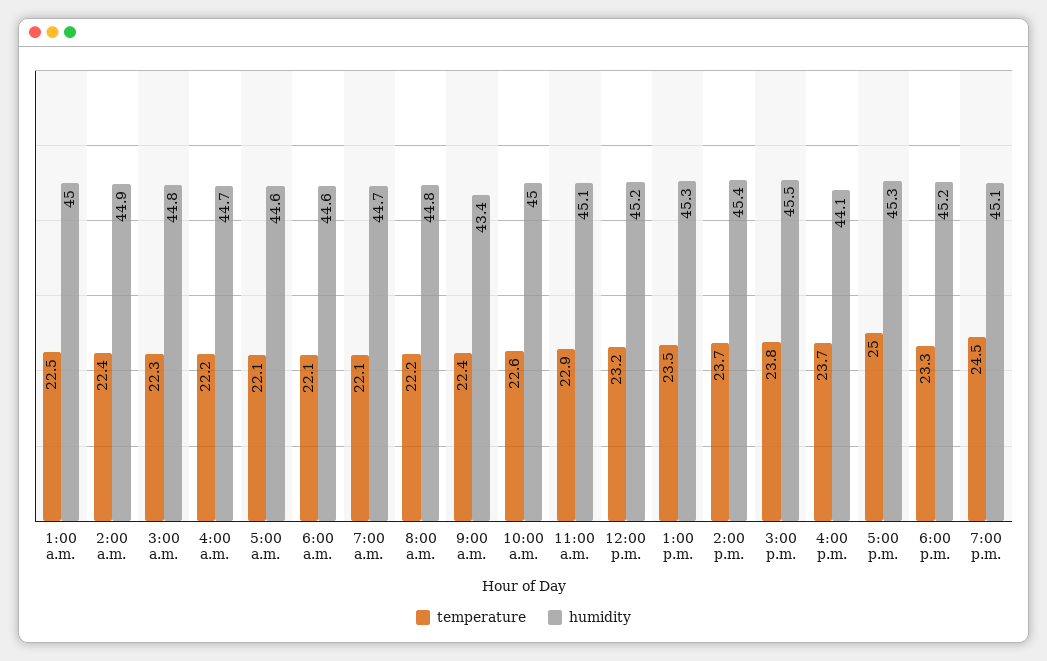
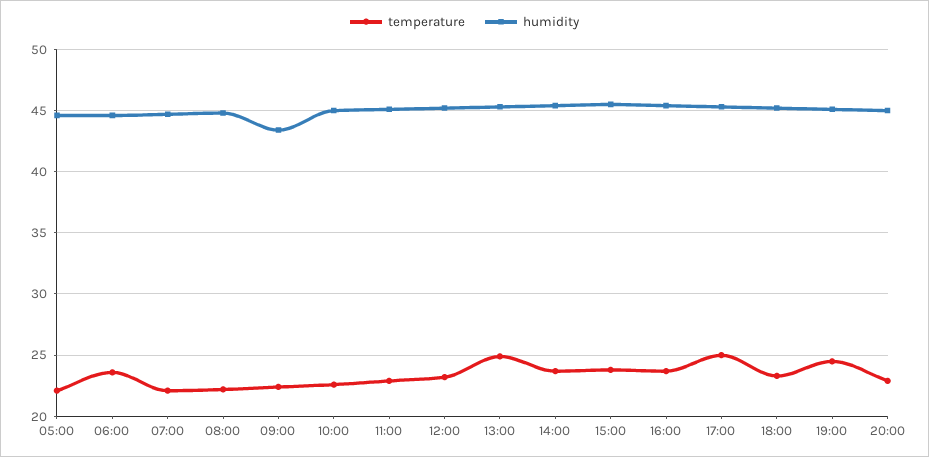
temperature, 1:00 a.m.: 22.5 -> none
humidity, 1:00 a.m.: 45 -> none
temperature, 2:00 a.m.: 22.4 -> none
humidity, 2:00 a.m.: 44.9 -> none
temperature, 3:00 a.m.: 22.3 -> none
humidity, 3:00 a.m.: 44.8 -> none
temperature, 4:00 a.m.: 22.2 -> none
humidity, 4:00 a.m.: 44.7 -> none
temperature, 6:00 a.m.: 22.1 -> 23.5
temperature, 1:00 p.m.: 23.5 -> 25
humidity, 4:00 p.m.: 44.1 -> 45.5
temperature, 20:00: none -> 23
humidity, 20:00: none -> 45

